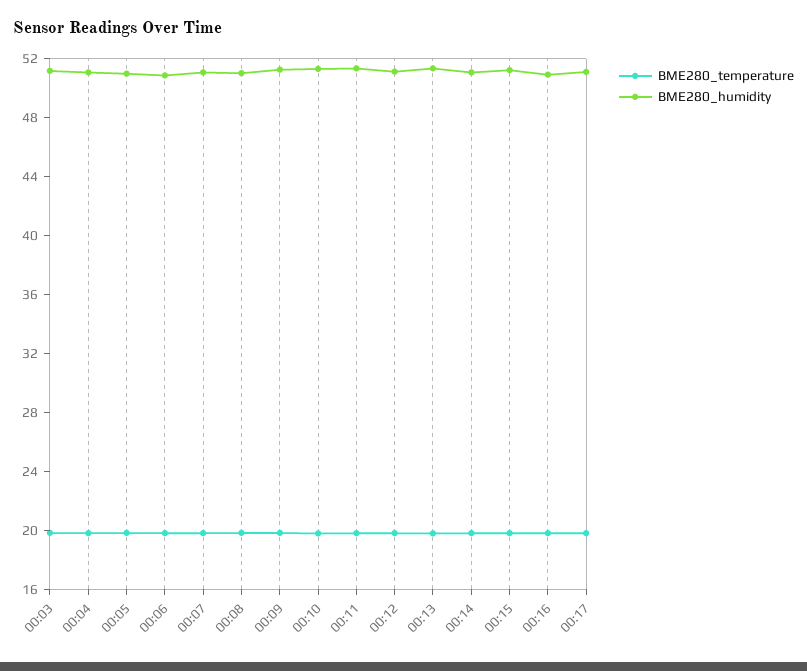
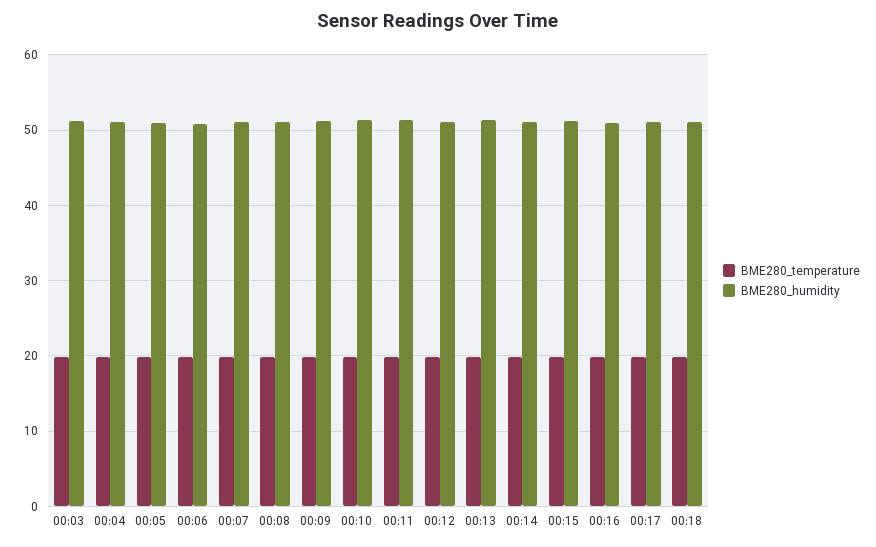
BME280_temperature, 00:18: none -> 20
BME280_humidity, 00:18: none -> 51

